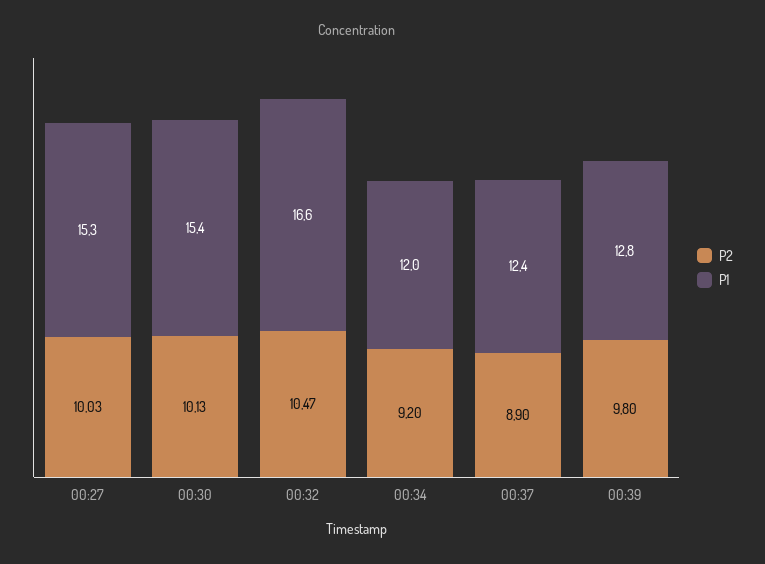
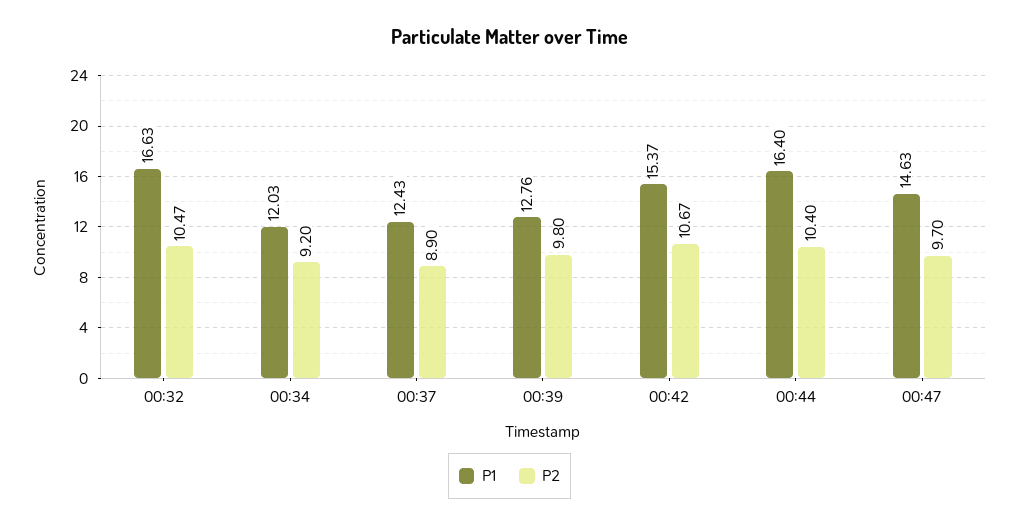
P2, 00:27: 10.03 -> none
P1, 00:27: 15.3 -> none
P2, 00:30: 10.13 -> none
P1, 00:30: 15.4 -> none
P1, 00:42: none -> 15.37
P2, 00:42: none -> 10.67
P1, 00:44: none -> 16.4
P2, 00:44: none -> 10.4
P1, 00:47: none -> 14.63
P2, 00:47: none -> 9.7

